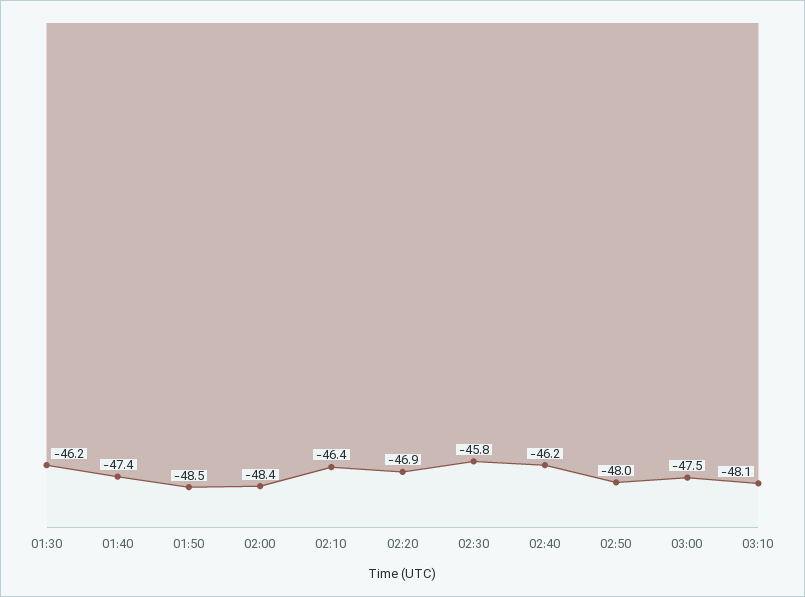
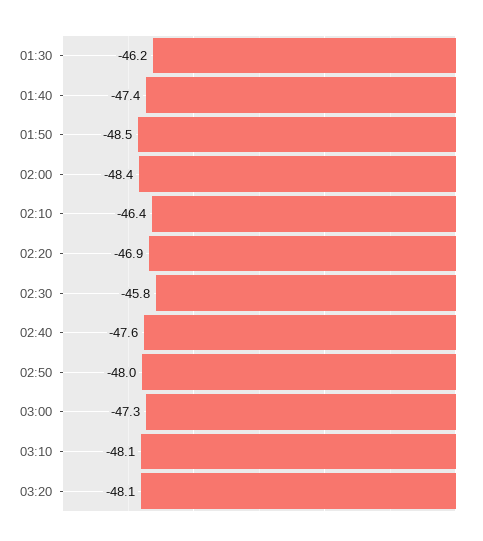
02:40: -46.2 -> -47.6
03:00: -47.5 -> -47.3
03:20: none -> -48.1

